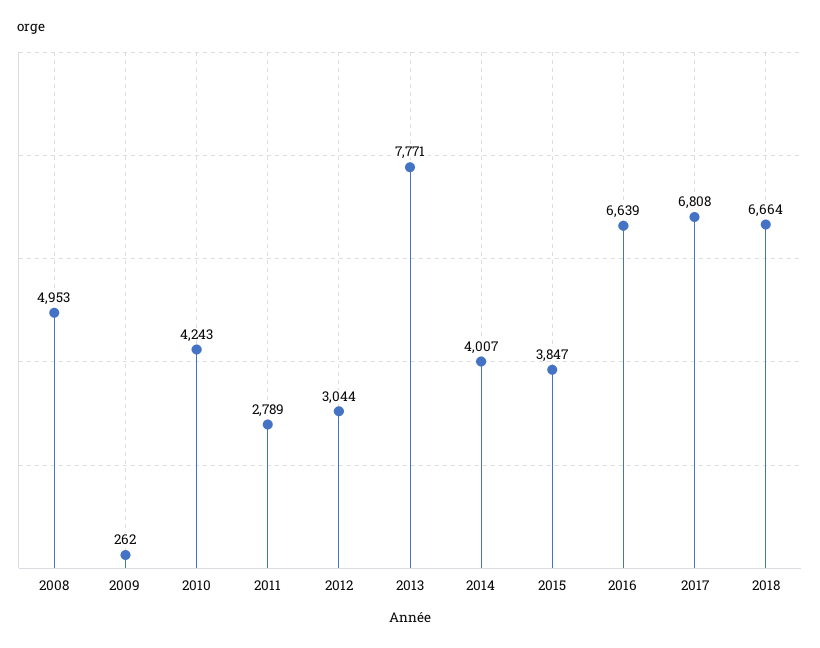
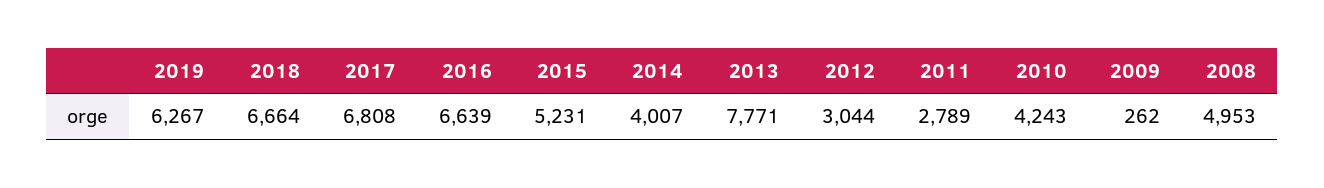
2015: 3847 -> 5231
2019: none -> 6267

